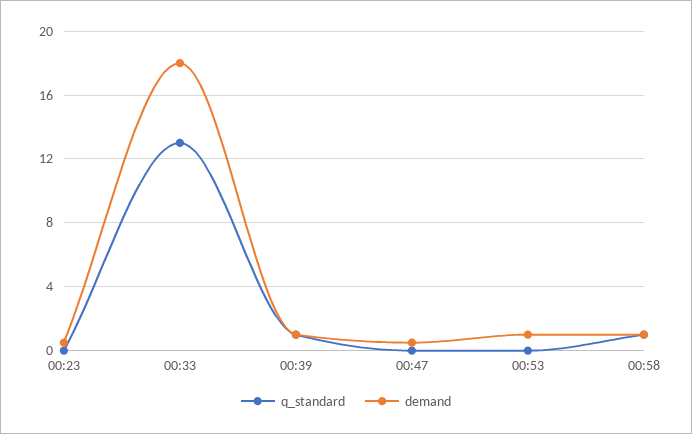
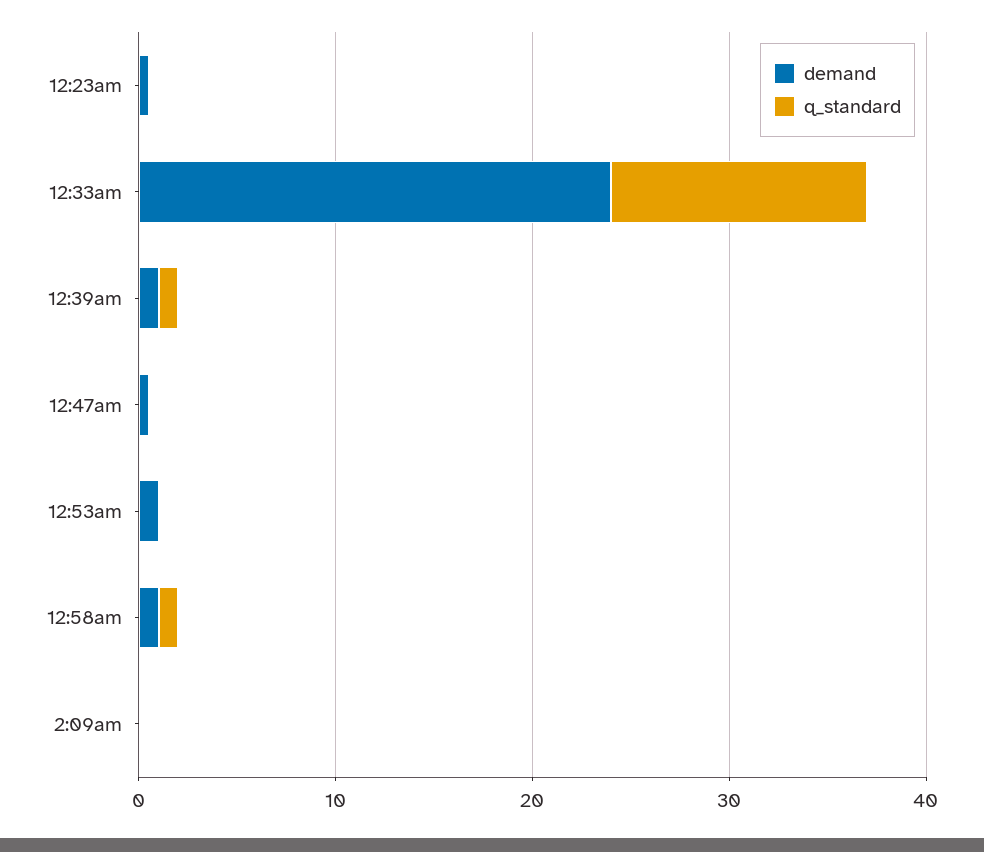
demand, 00:33: 18 -> 24
demand, 2:09am: none -> 0
q_standard, 2:09am: none -> 0

